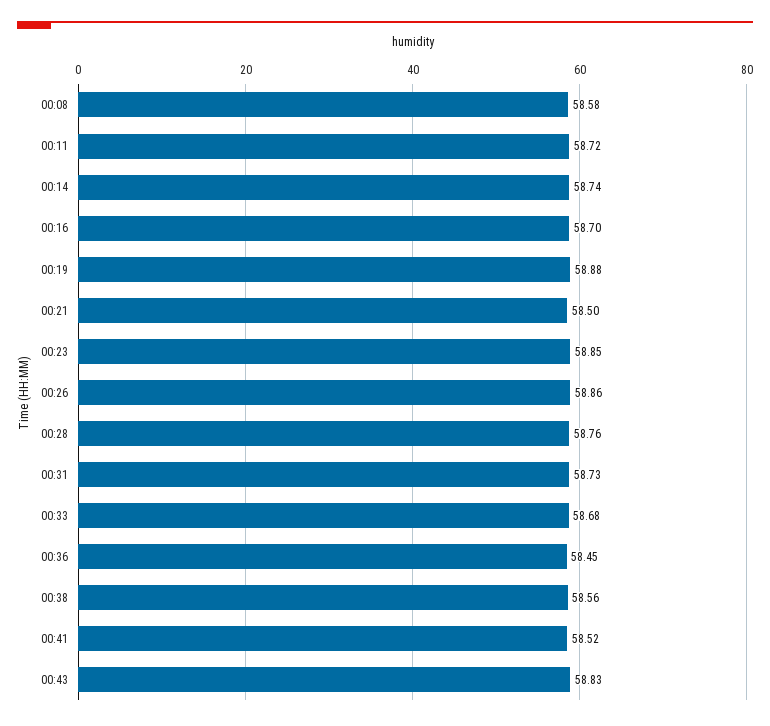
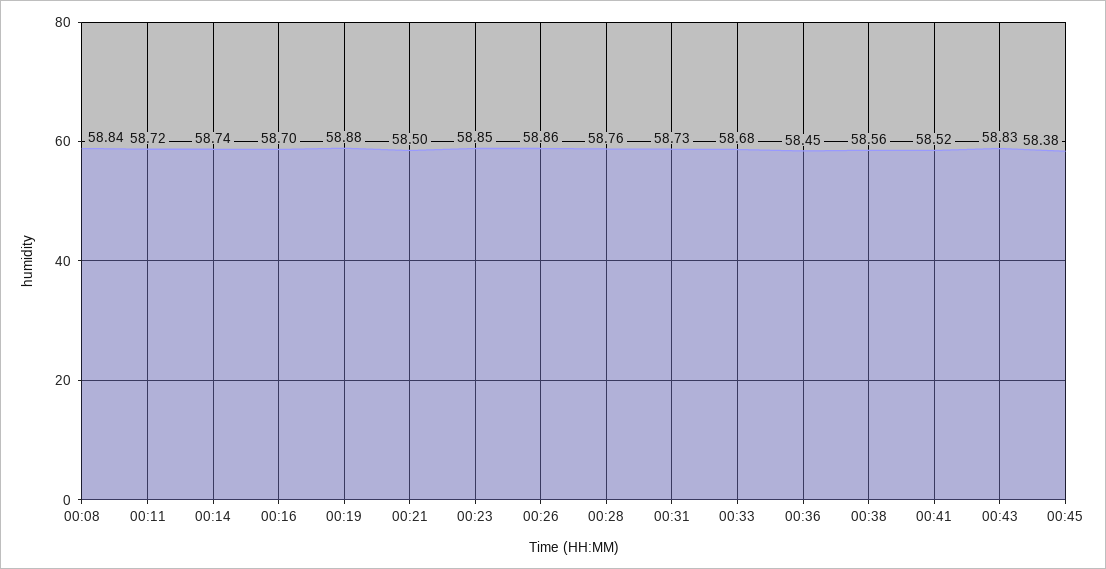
00:08: 58.58 -> 58.84
00:45: none -> 58.38

